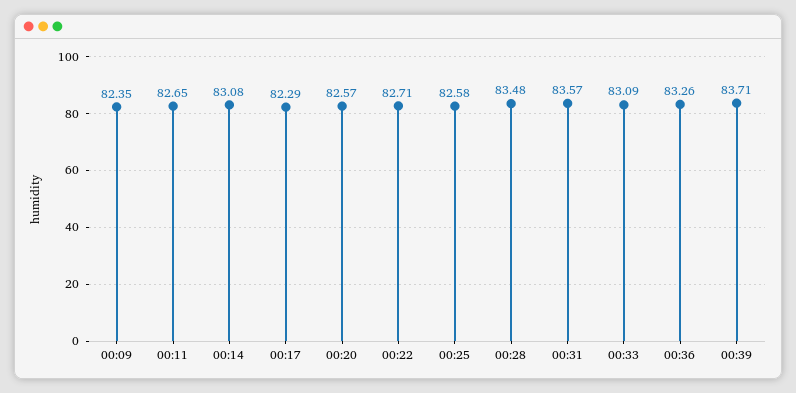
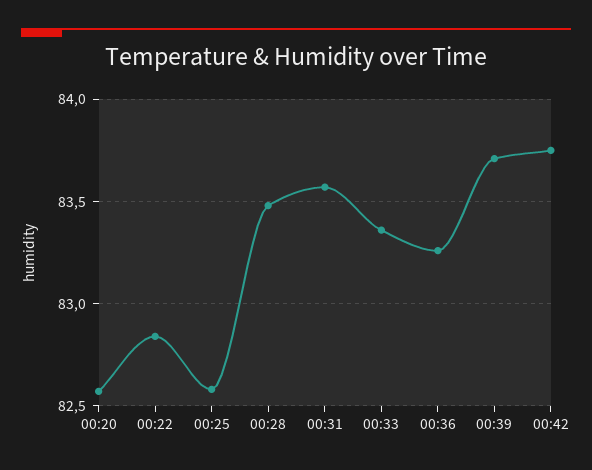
00:09: 82.35 -> none
00:11: 82.65 -> none
00:14: 83.08 -> none
00:17: 82.29 -> none
00:22: 82.71 -> 82.85
00:33: 83.09 -> 83.35
00:42: none -> 83.75

